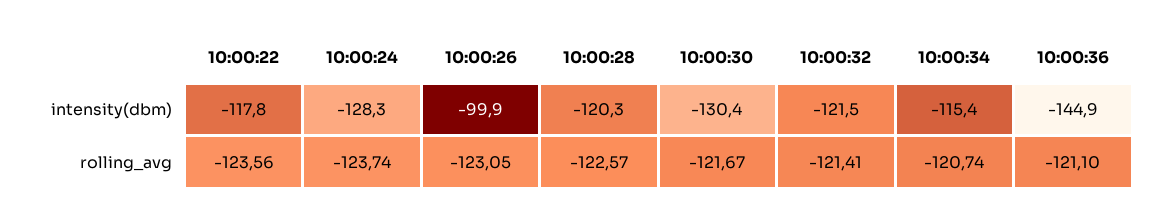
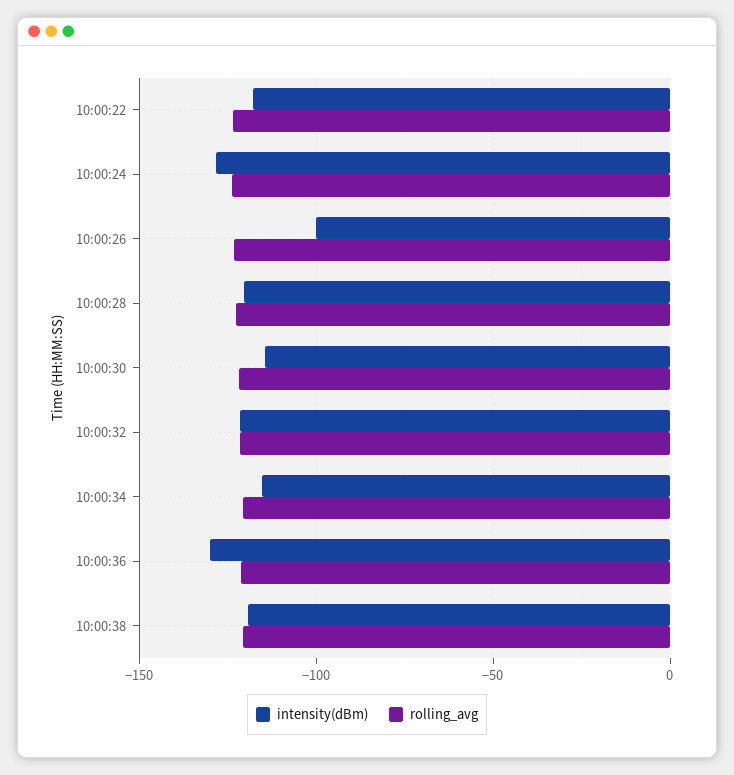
intensity(dbm), 10:00:30: -130.4 -> -115
intensity(dbm), 10:00:36: -144.9 -> -130
intensity(dbm), 10:00:38: none -> -120
rolling_avg, 10:00:38: none -> -120

